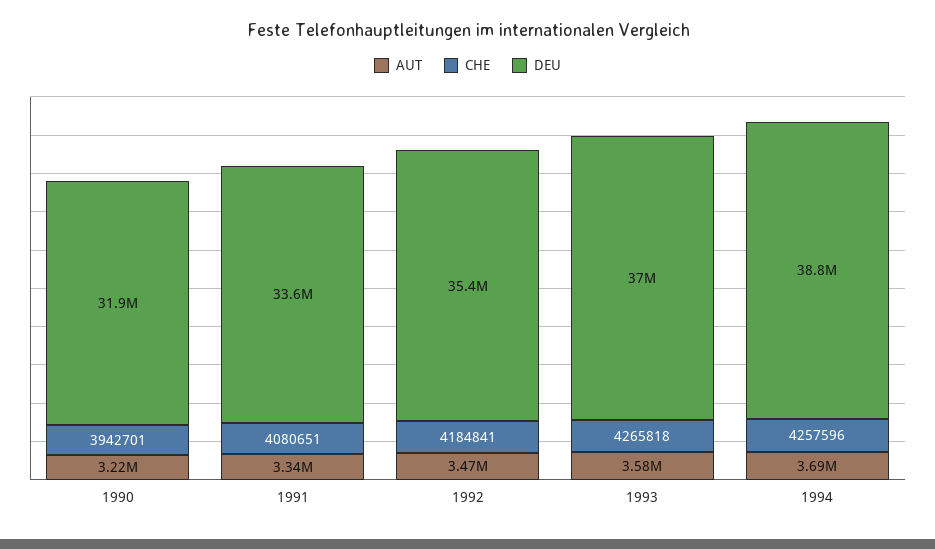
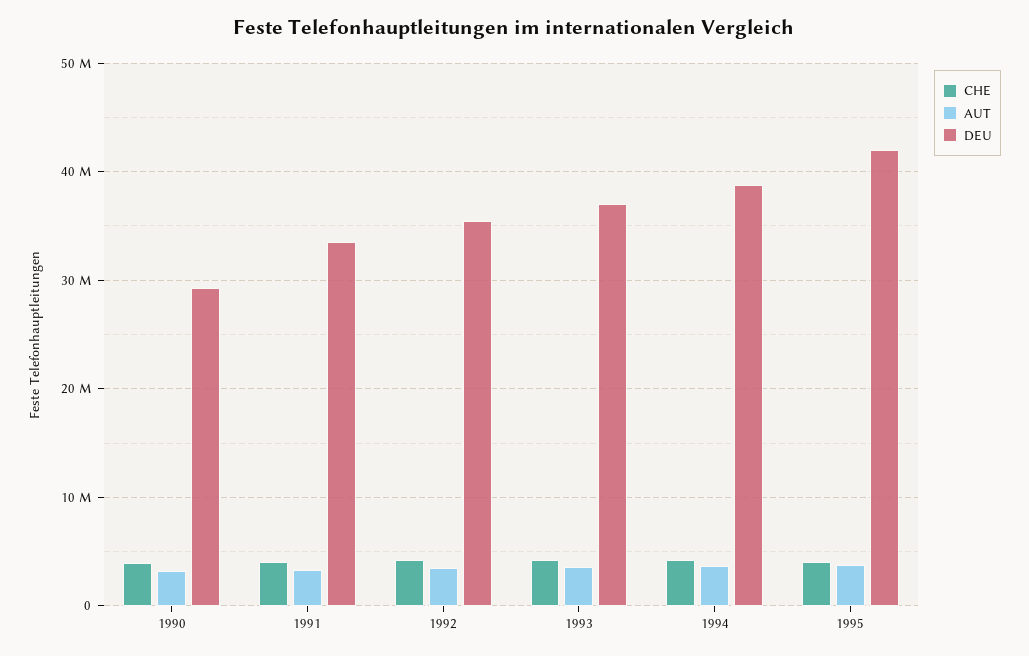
DEU, 1990: 31900000 -> 29000000
CHE, 1995: none -> 4000000
AUT, 1995: none -> 4000000
DEU, 1995: none -> 42000000

